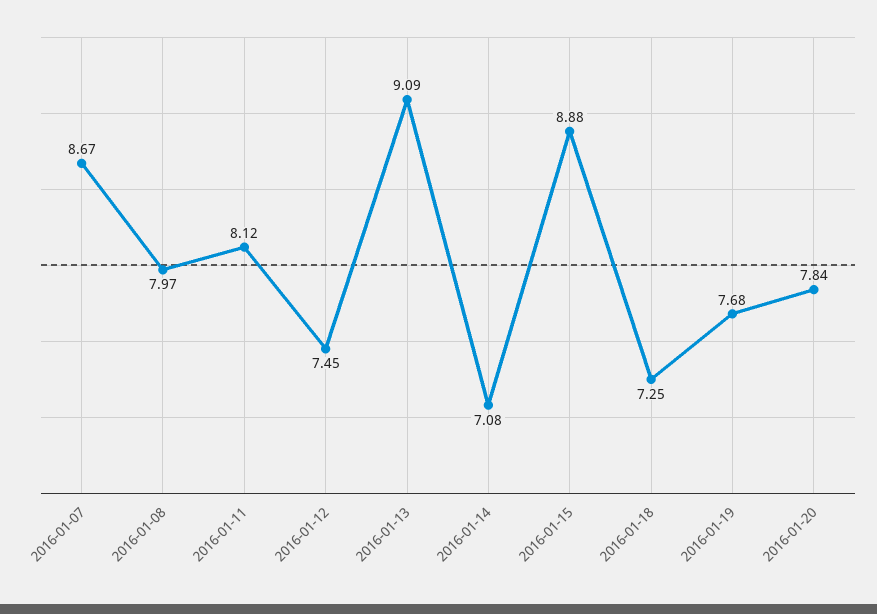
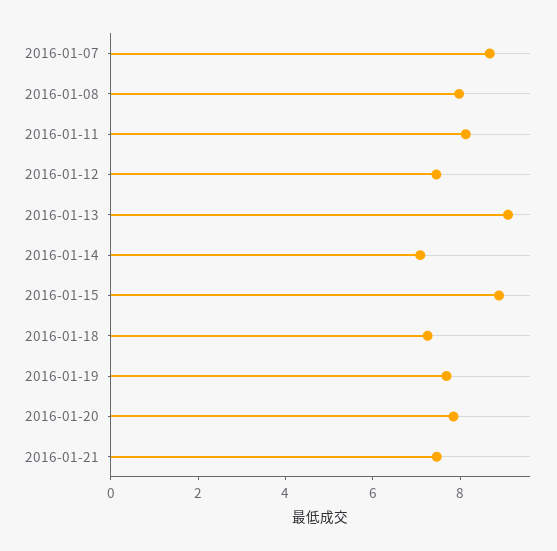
2016-01-21: none -> 7.5

